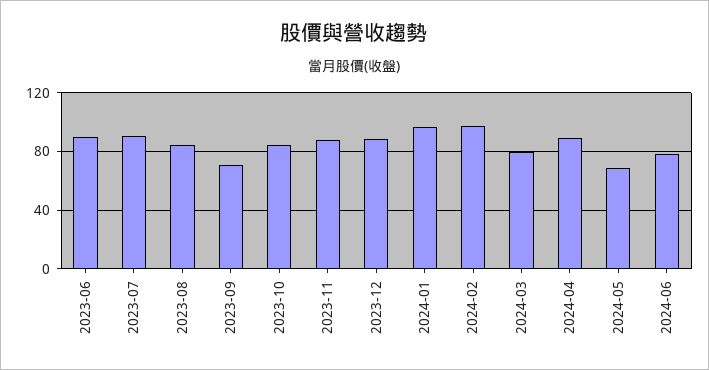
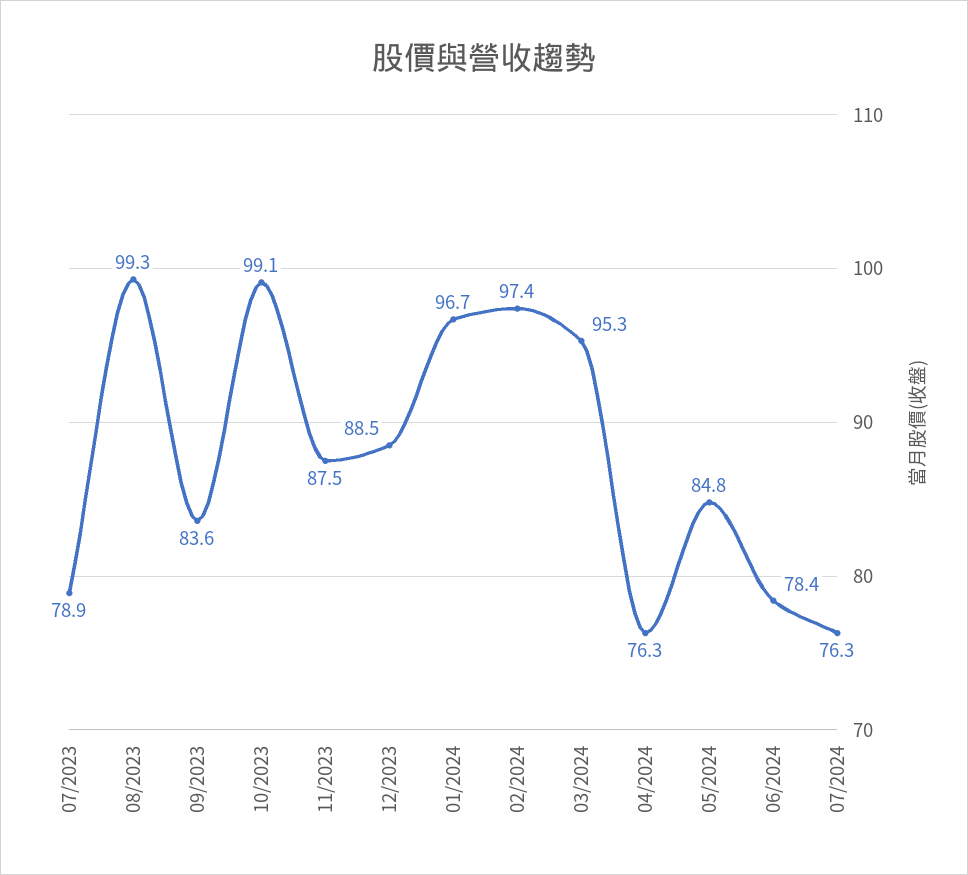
2023-06: 90 -> none
2023-07: 90 -> 78.9
2023-08: 85 -> 99.3
2023-09: 70 -> 83.6
2023-10: 85 -> 99.1
2024-03: 80 -> 95.3
2024-04: 90 -> 76.3
2024-05: 70 -> 84.8
07/2024: none -> 76.3

